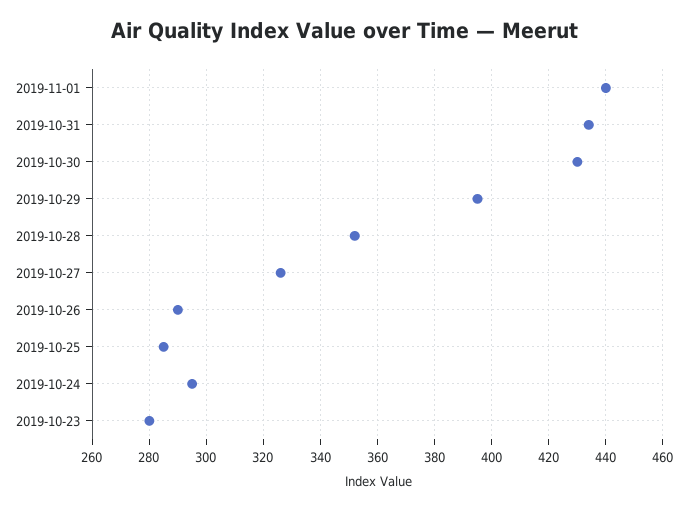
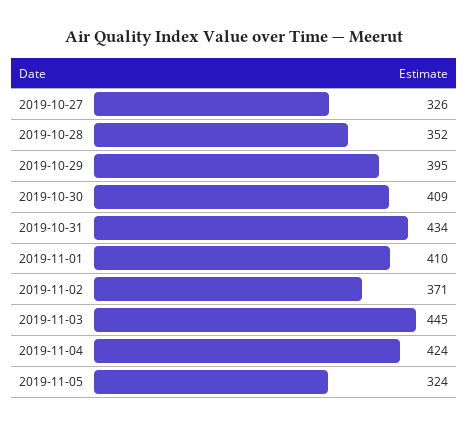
2019-11-01: 440 -> 410
2019-10-30: 430 -> 409
2019-10-26: 290 -> none
2019-10-25: 285 -> none
2019-10-24: 295 -> none
2019-10-23: 280 -> none
2019-11-02: none -> 371
2019-11-03: none -> 445
2019-11-04: none -> 424
2019-11-05: none -> 324

